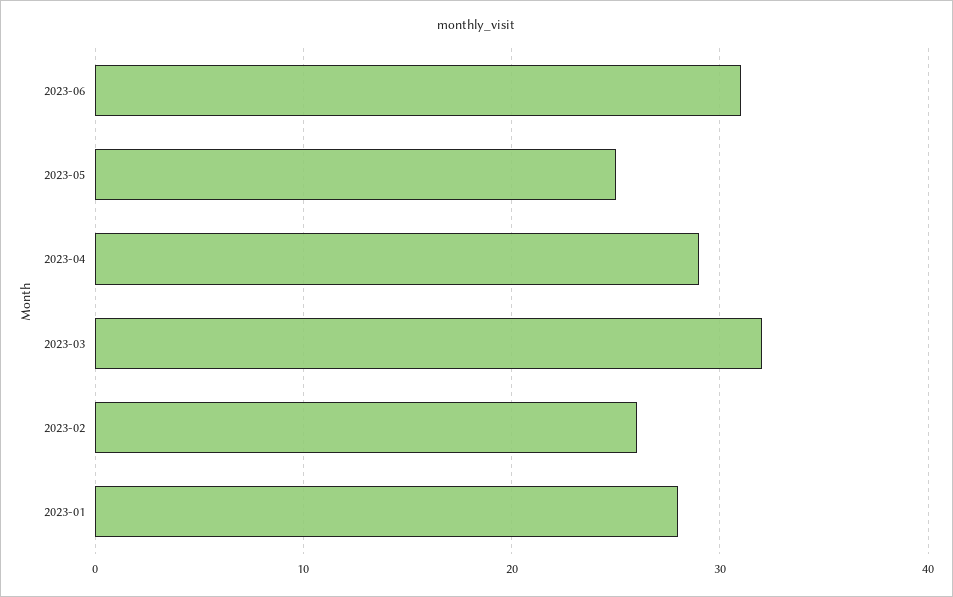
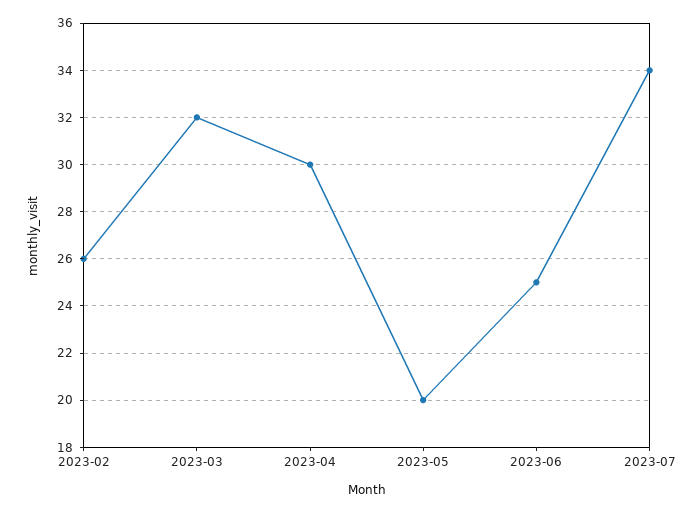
2023-06: 31 -> 25
2023-05: 25 -> 20
2023-04: 29 -> 30
2023-01: 28 -> none
2023-07: none -> 34

